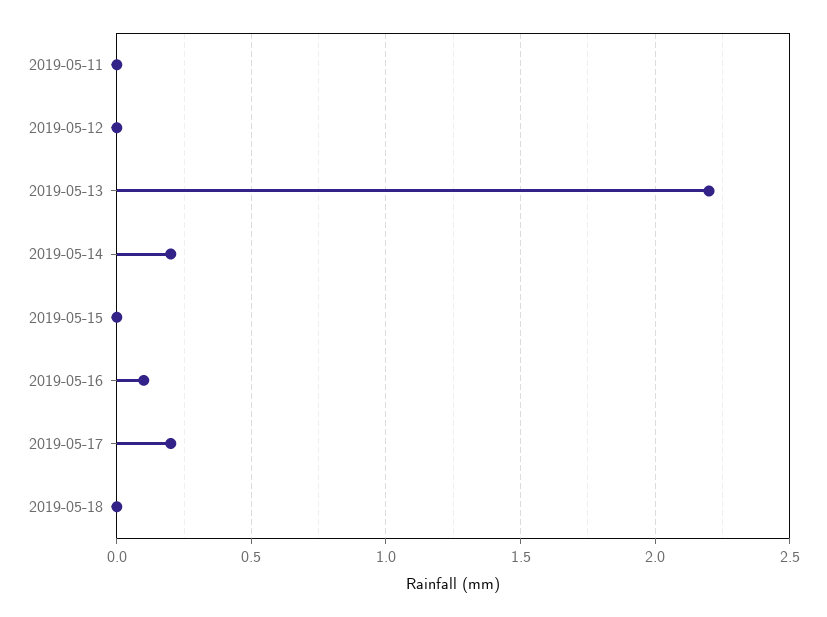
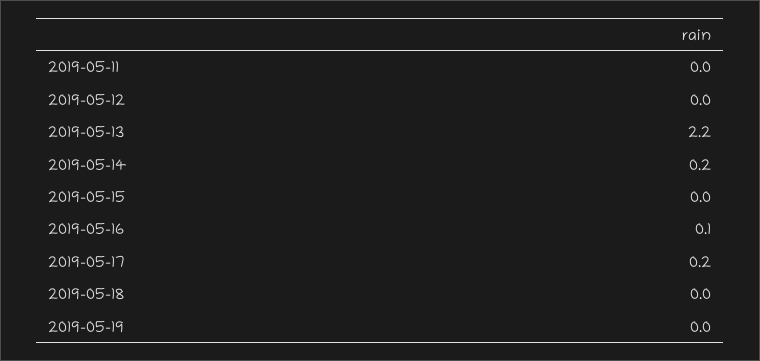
2019-05-19: none -> 0

